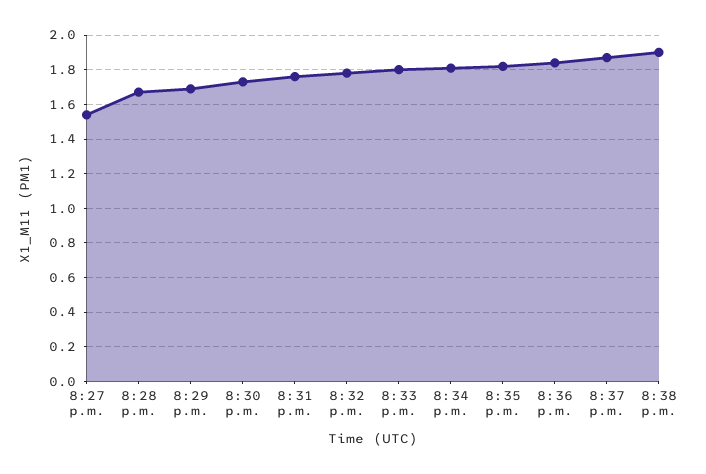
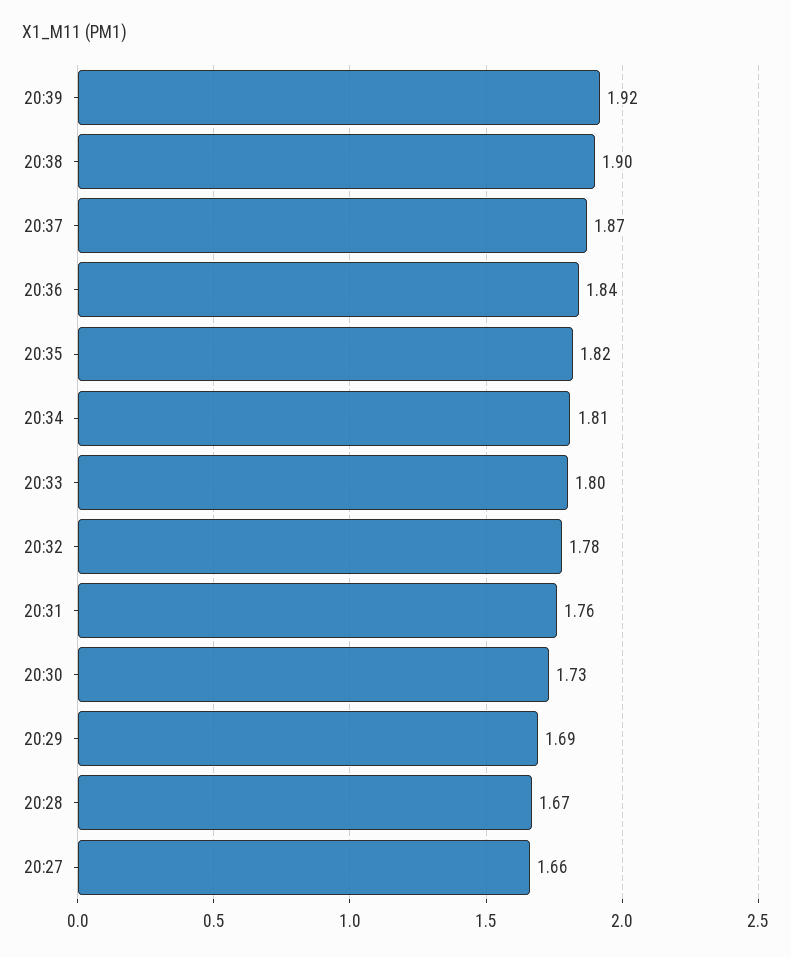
8:27 p.m.: 1.55 -> 1.66
20:39: none -> 1.92

